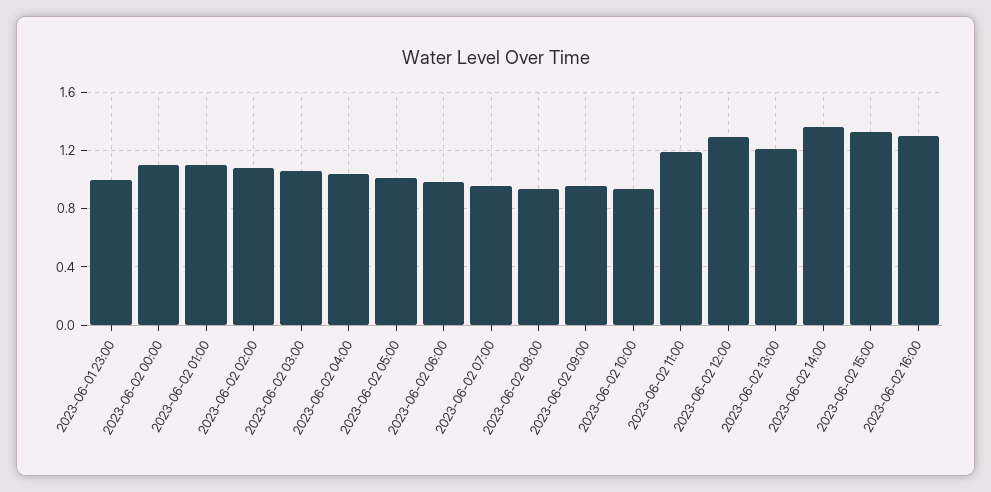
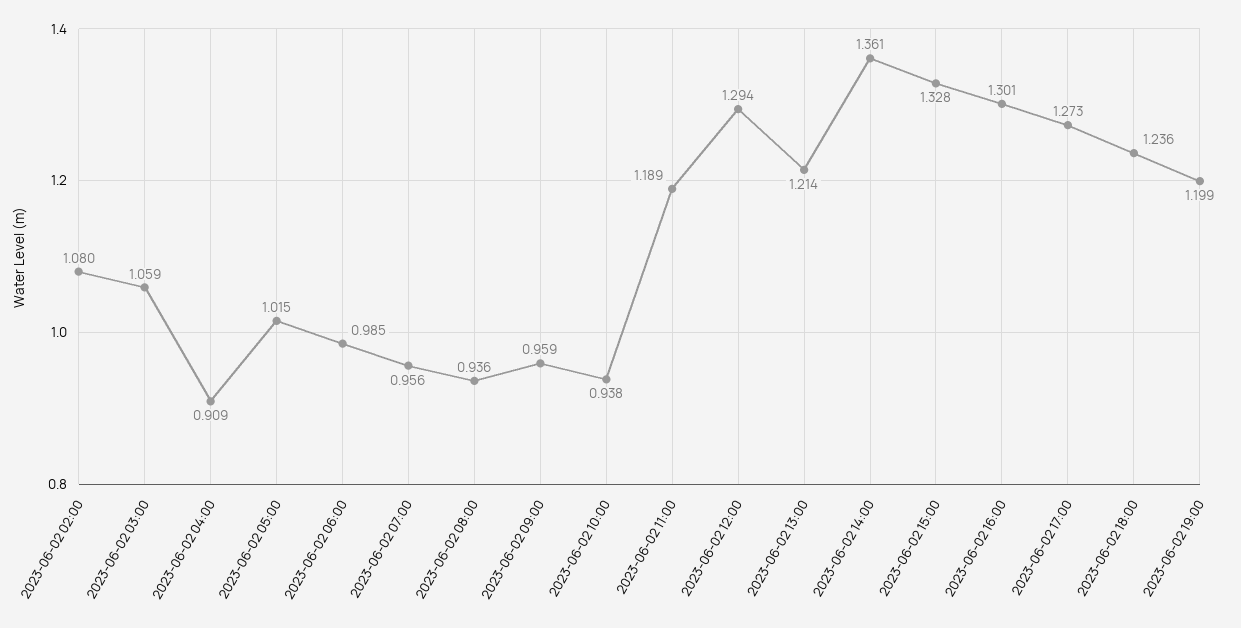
2023-06-01 23:00: 1 -> none
2023-06-02 00:00: 1.1 -> none
2023-06-02 01:00: 1.1 -> none
2023-06-02 04:00: 1.05 -> 0.909
2023-06-02 17:00: none -> 1.273
2023-06-02 18:00: none -> 1.236
2023-06-02 19:00: none -> 1.199

